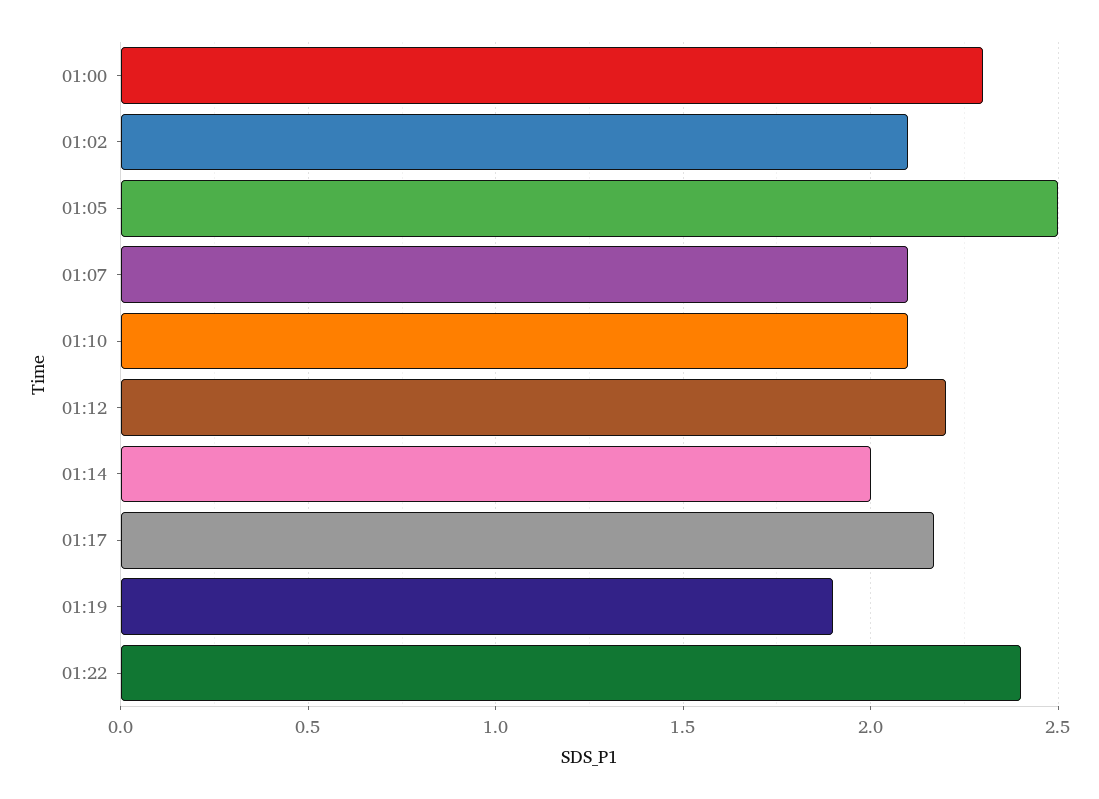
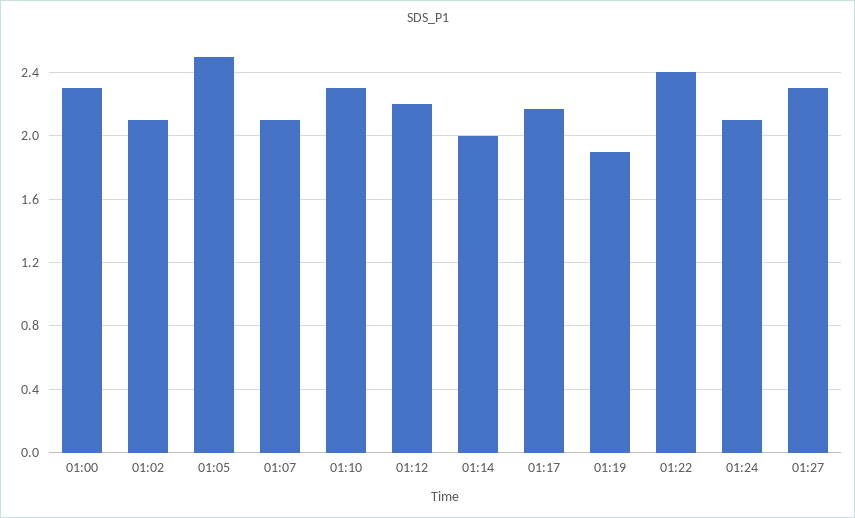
01:10: 2.1 -> 2.3
01:24: none -> 2.1
01:27: none -> 2.3

